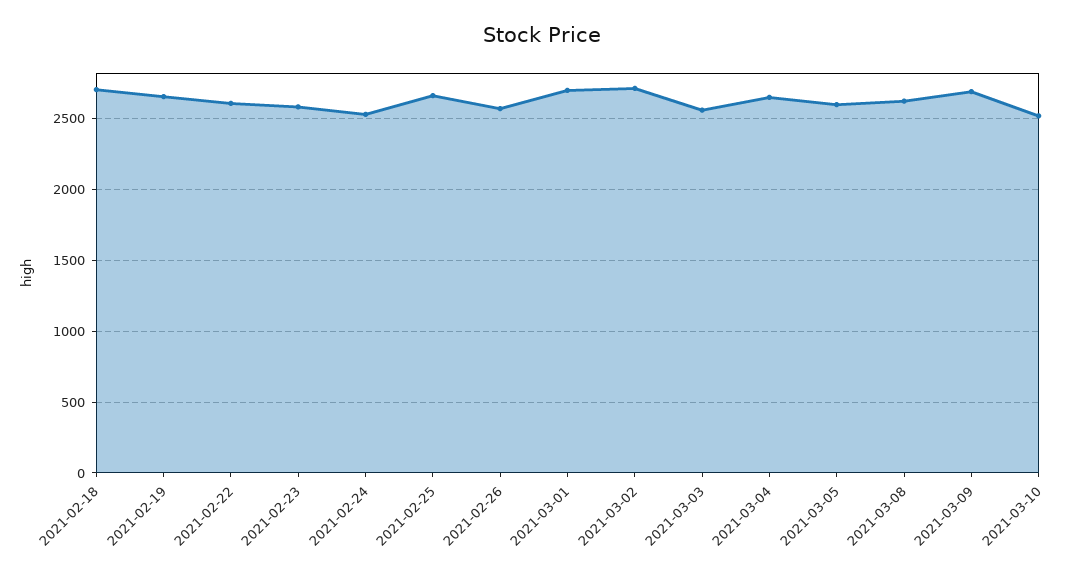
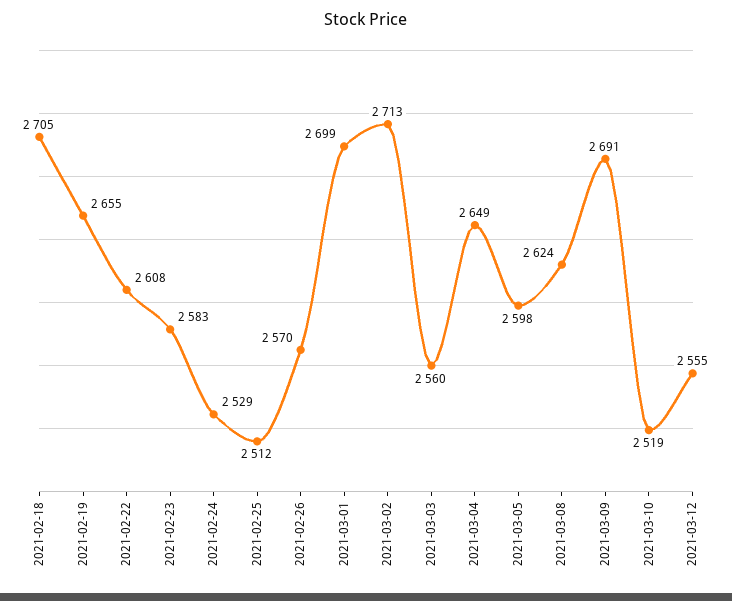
2021-02-25: 2650 -> 2512
2021-03-12: none -> 2555

